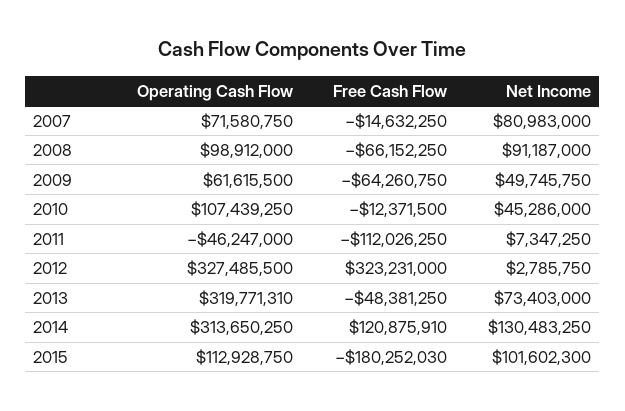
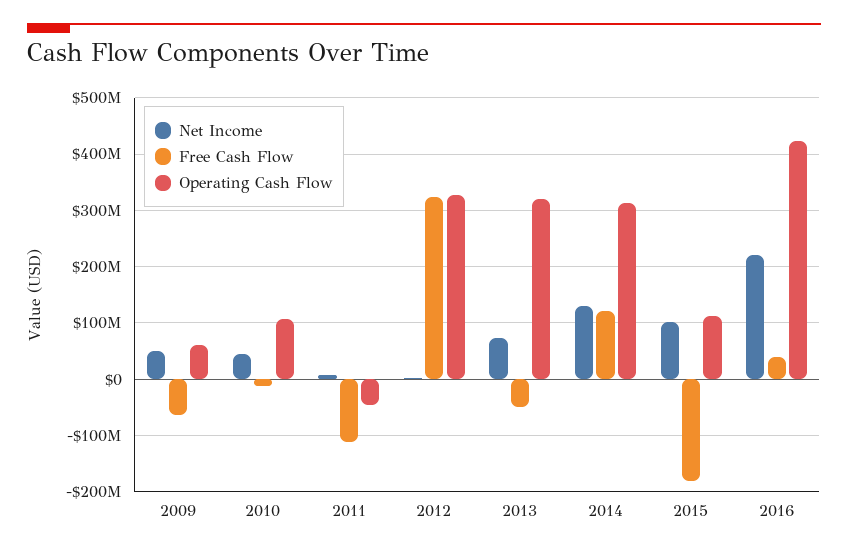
Operating Cash Flow, 2007: 71580750 -> none
Free Cash Flow, 2007: -14632250 -> none
Net Income, 2007: 80983000 -> none
Operating Cash Flow, 2008: 98912000 -> none
Free Cash Flow, 2008: -66152250 -> none
Net Income, 2008: 91187000 -> none
Net Income, 2016: none -> 220000000
Free Cash Flow, 2016: none -> 40000000
Operating Cash Flow, 2016: none -> 420000000

